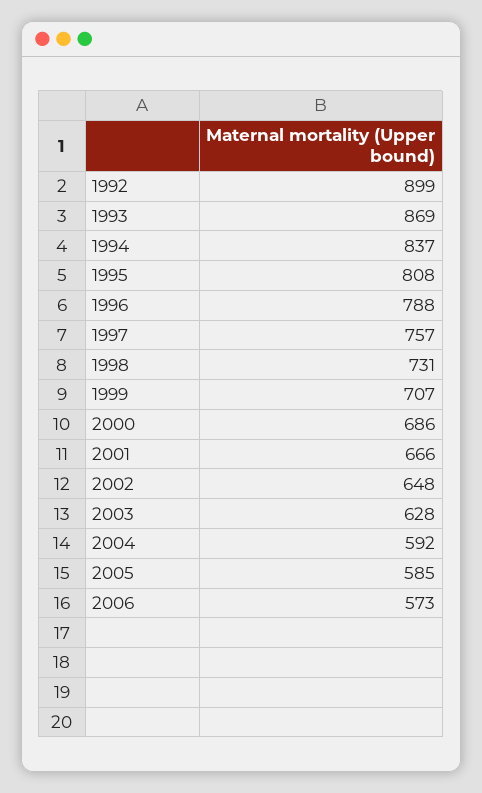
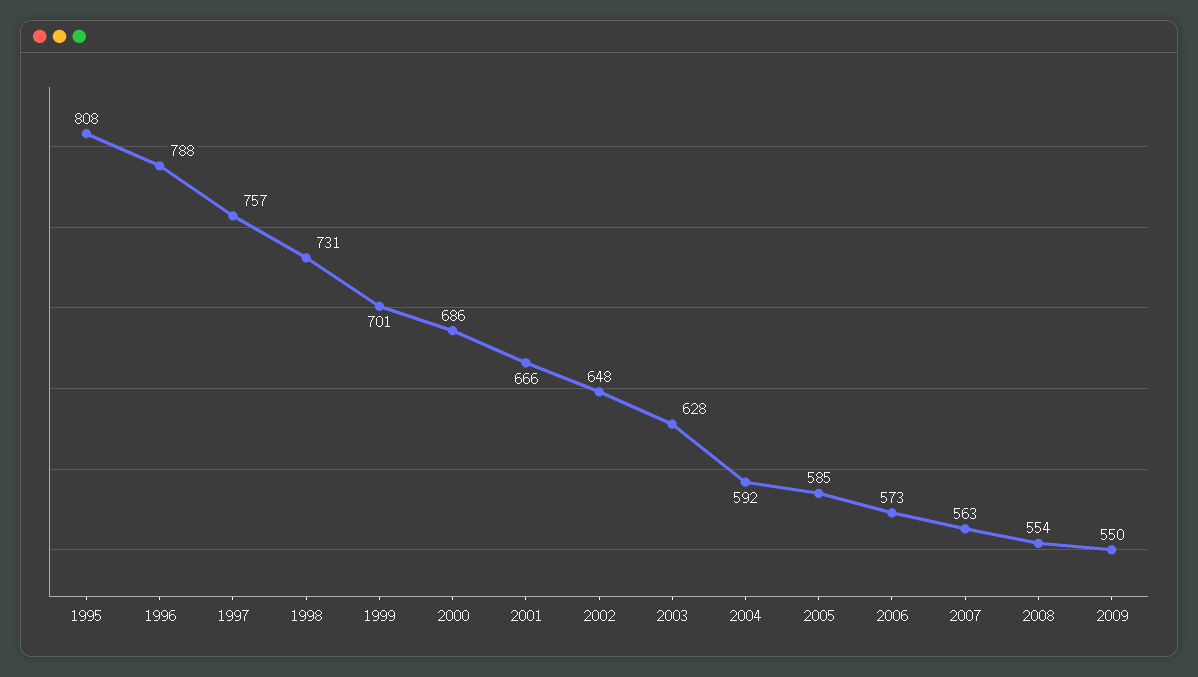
1992: 899 -> none
1993: 869 -> none
1994: 837 -> none
1999: 707 -> 701
2007: none -> 563
2008: none -> 554
2009: none -> 550

